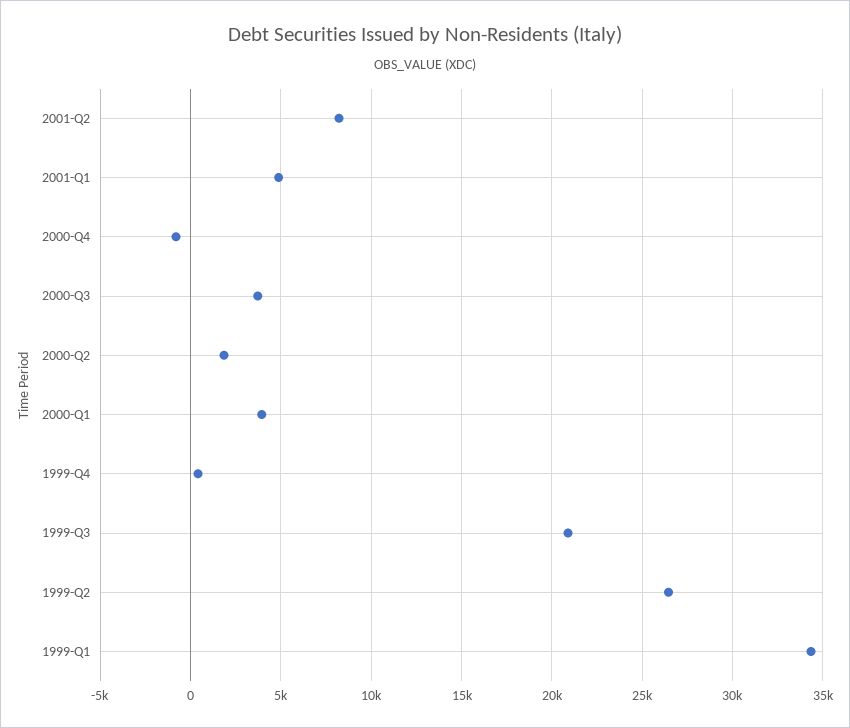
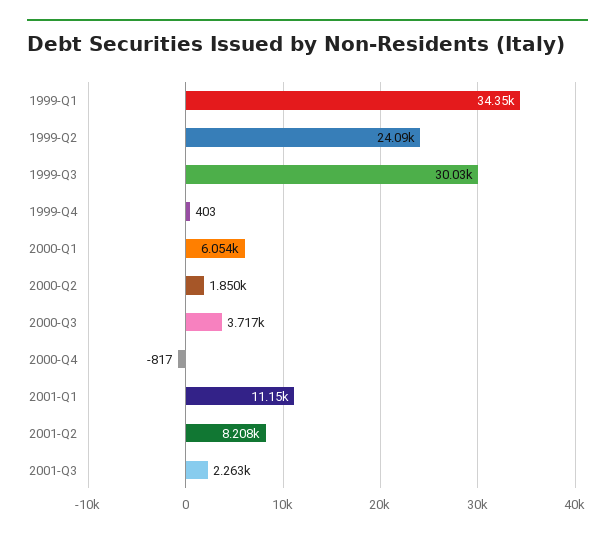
2001-Q1: 5000 -> 11150
2000-Q1: 4000 -> 6054
1999-Q3: 21000 -> 30030
1999-Q2: 26500 -> 24090
2001-Q3: none -> 2263

